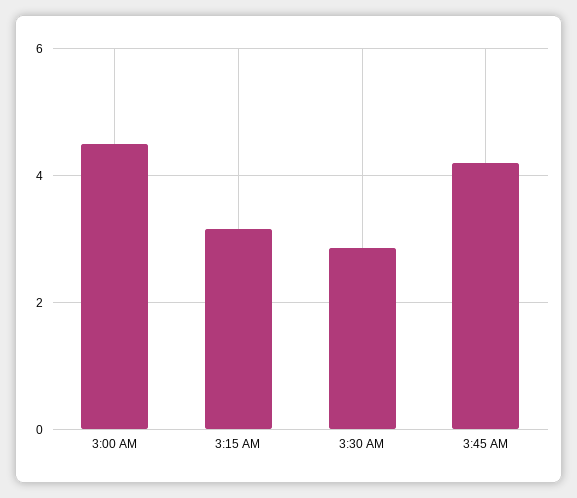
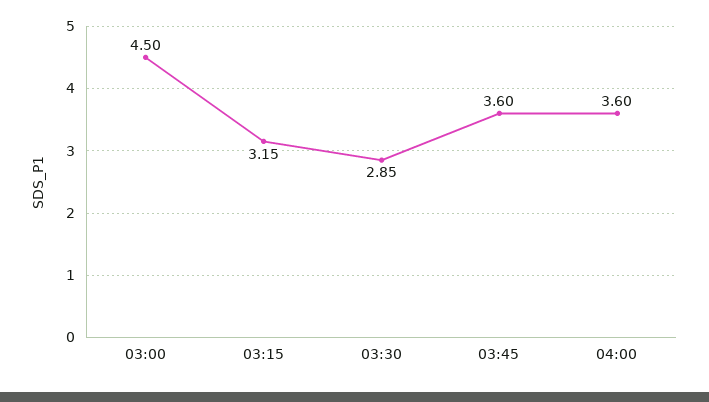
3:45 AM: 4.2 -> 3.6
04:00: none -> 3.6

